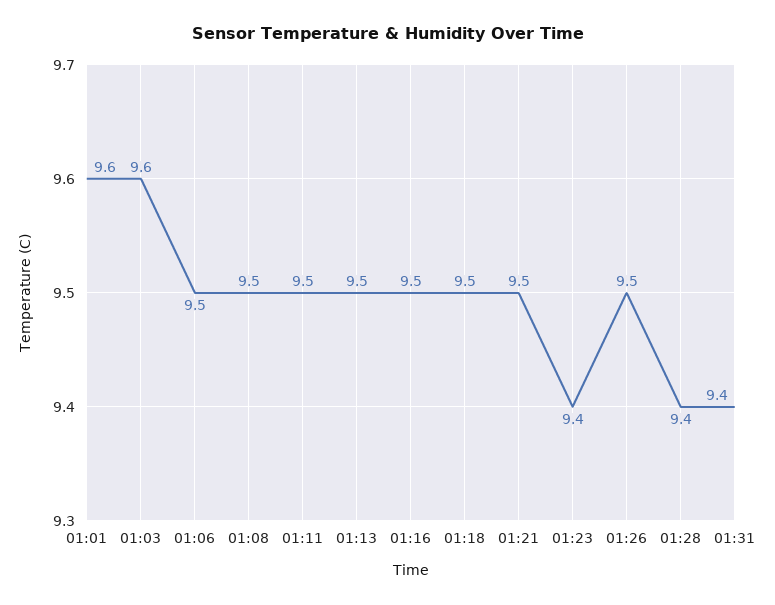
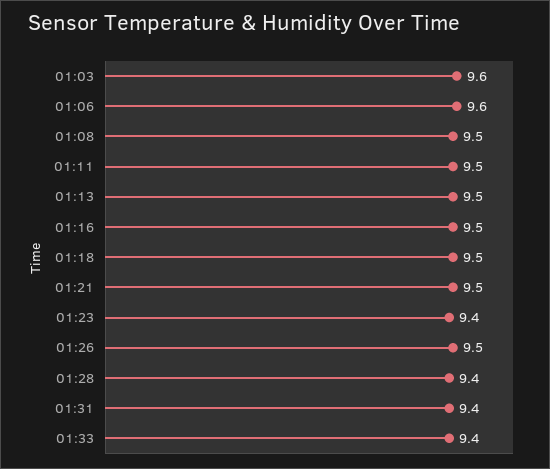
01:01: 9.6 -> none
01:06: 9.5 -> 9.6
01:33: none -> 9.4

